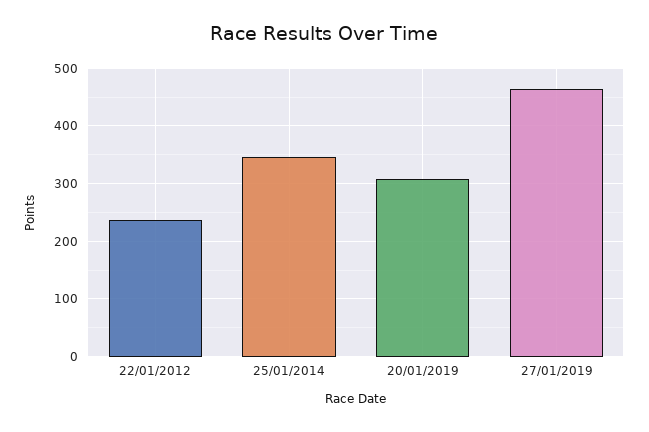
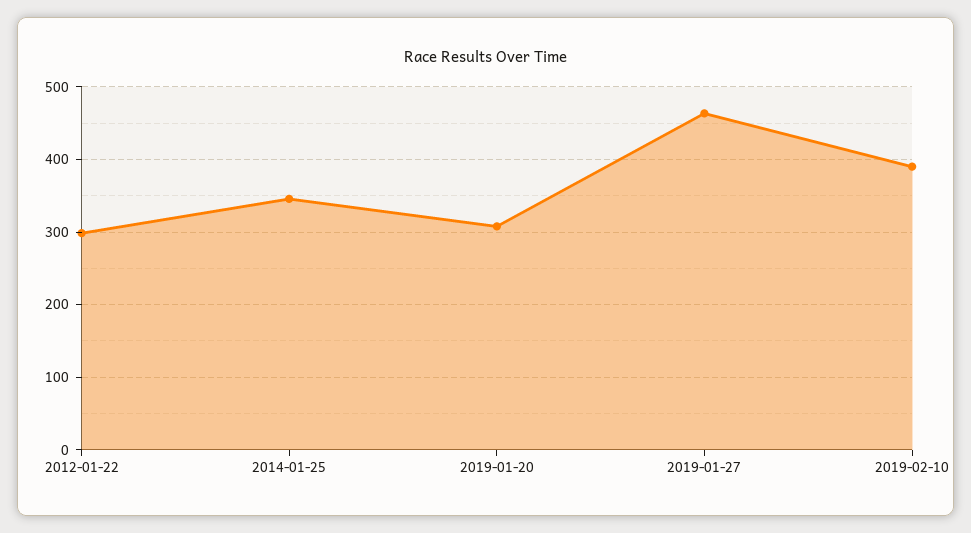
22/01/2012: 240 -> 300
2019-02-10: none -> 390

